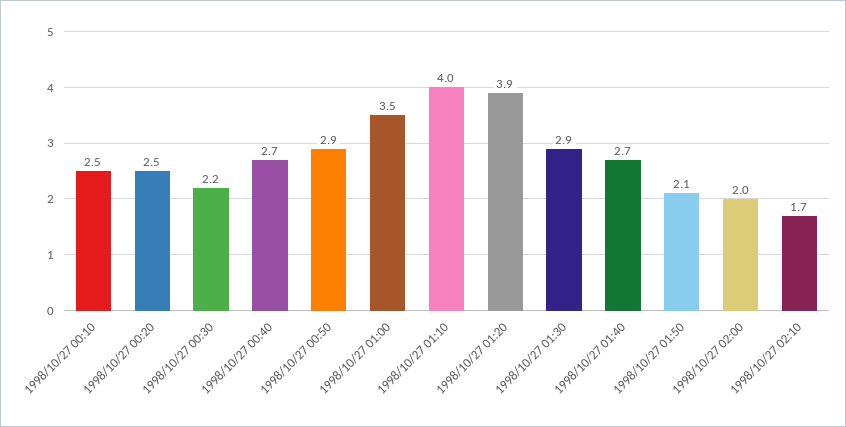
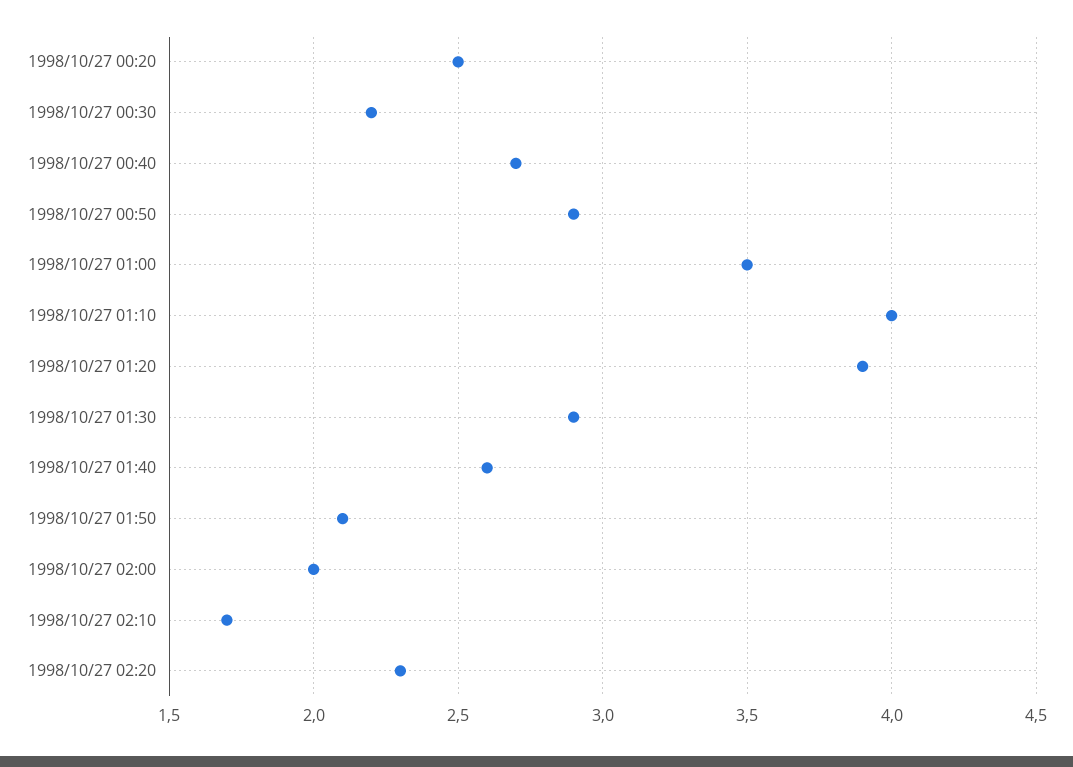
1998/10/27 00:10: 2.5 -> none
1998/10/27 01:40: 2.7 -> 2.6
1998/10/27 02:20: none -> 2.3

